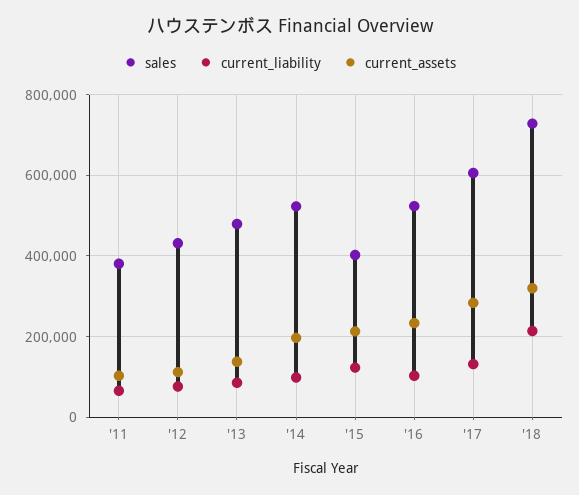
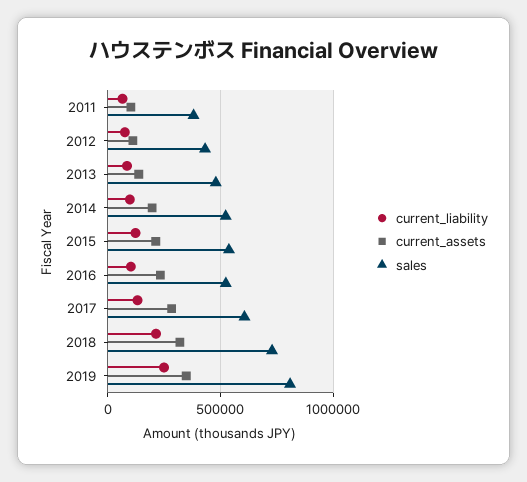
sales, '15: 400000 -> 550000
current_liability, 2019: none -> 250000
current_assets, 2019: none -> 350000
sales, 2019: none -> 800000

